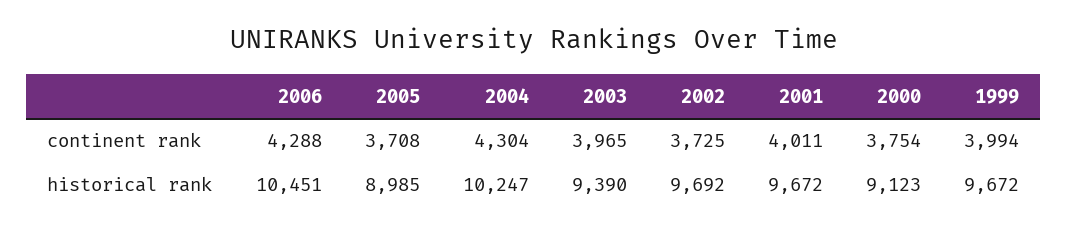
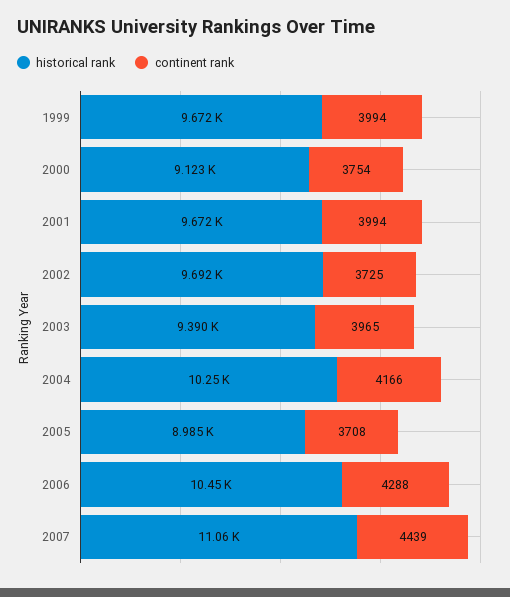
continent rank, 2004: 4304 -> 4166
continent rank, 2001: 4011 -> 3994
historical rank, 2007: none -> 11060
continent rank, 2007: none -> 4439

